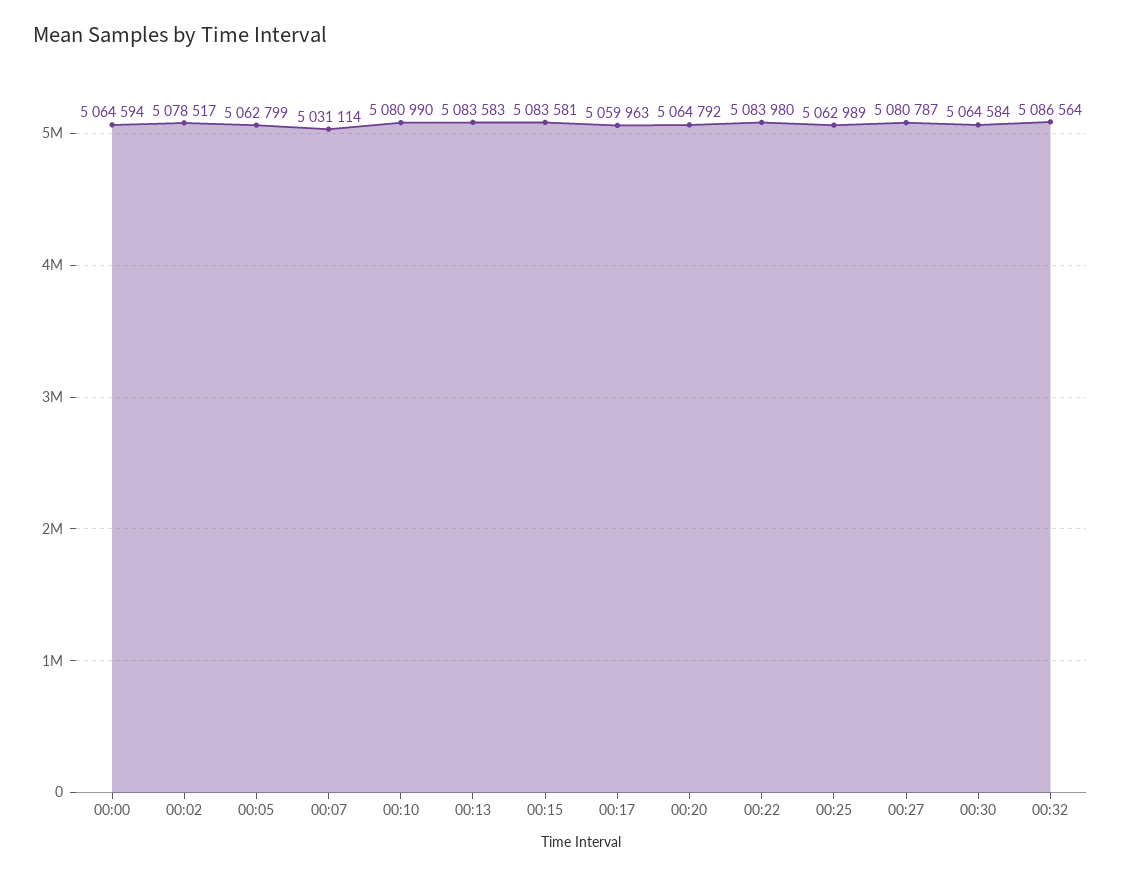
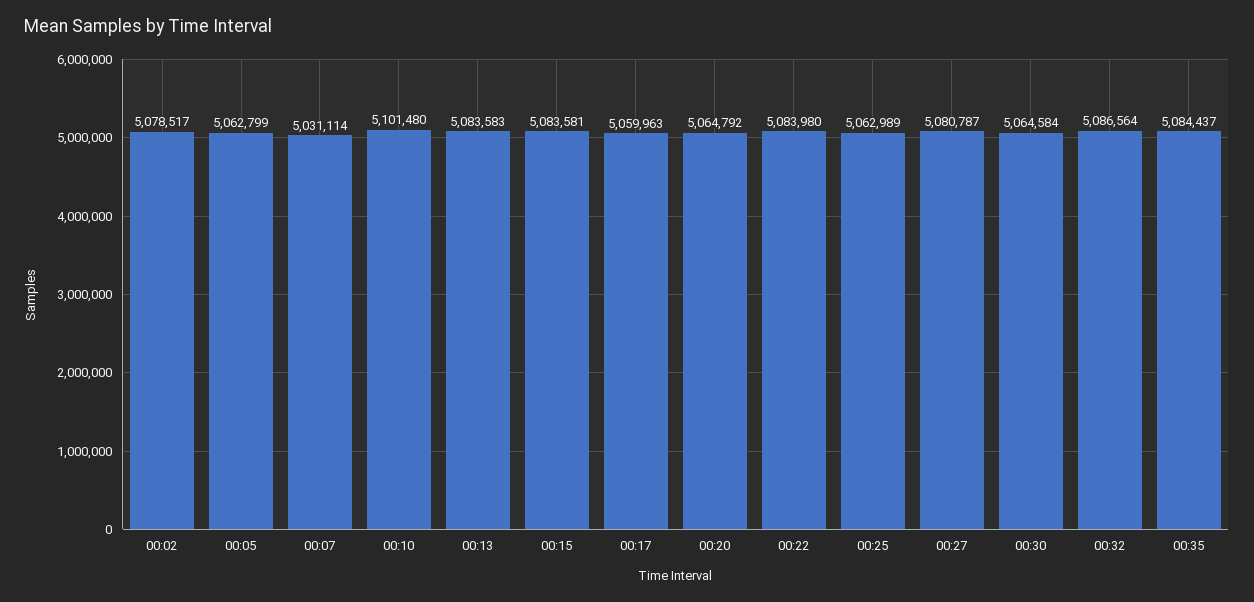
00:00: 5064594 -> none
00:10: 5080990 -> 5101480
00:35: none -> 5084437

